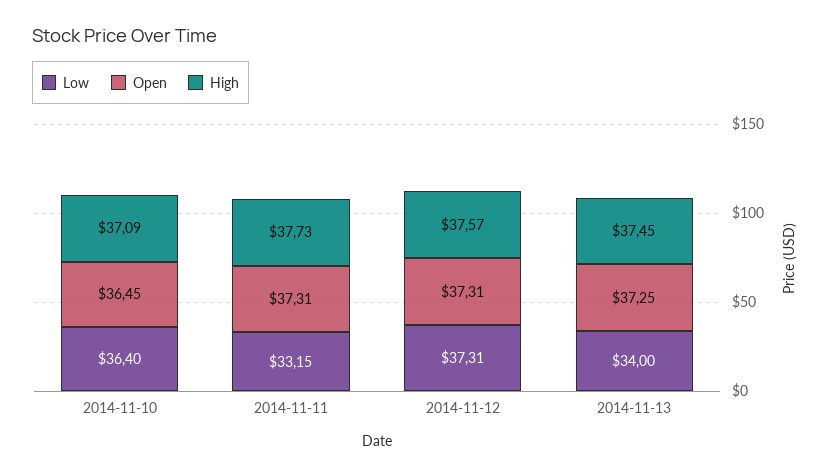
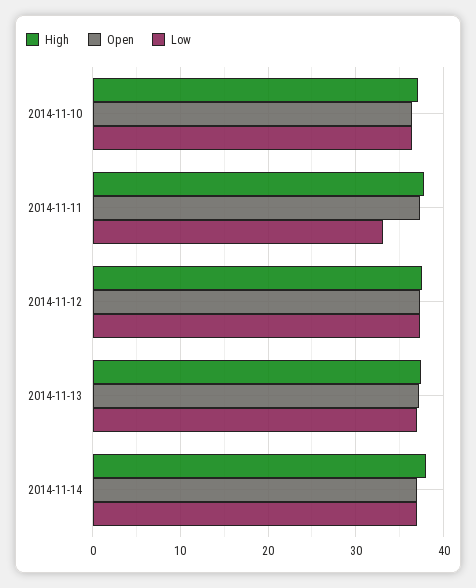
Low, 2014-11-13: 34 -> 37
High, 2014-11-14: none -> 38
Open, 2014-11-14: none -> 37
Low, 2014-11-14: none -> 37

